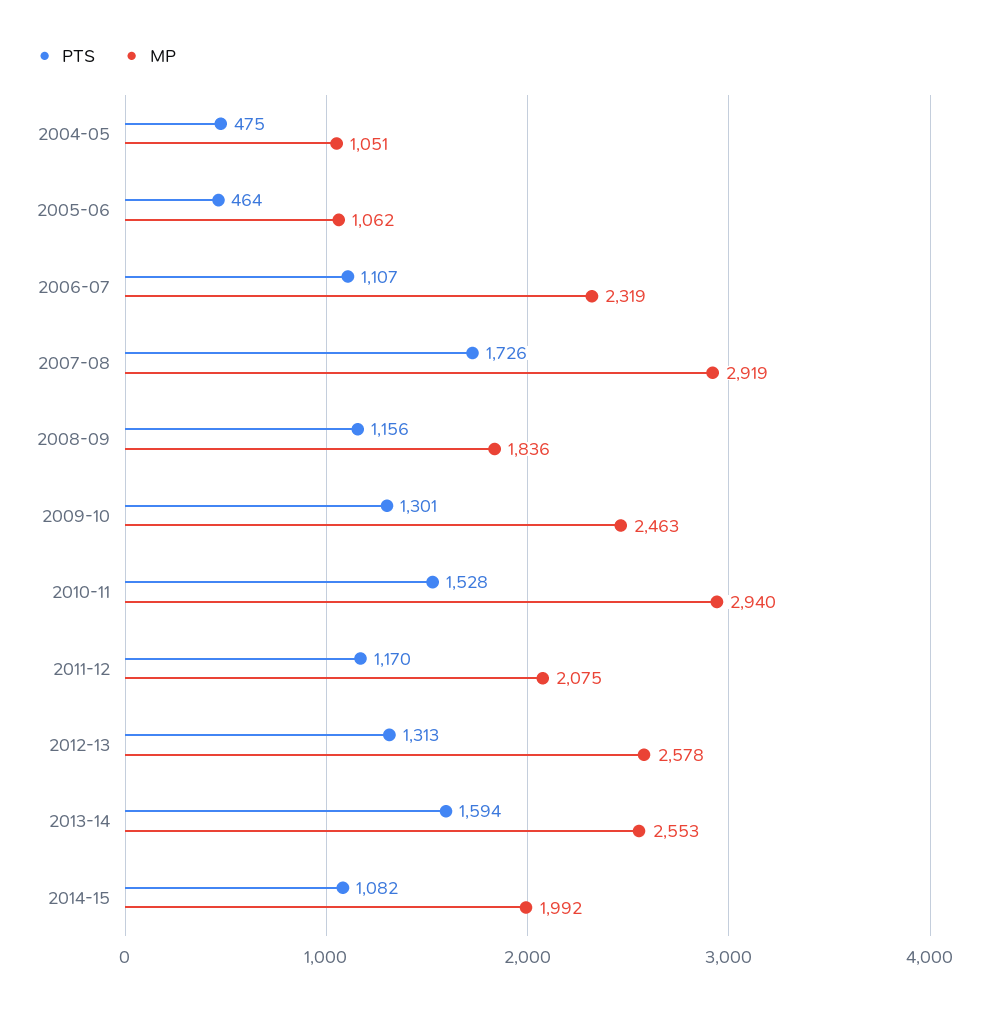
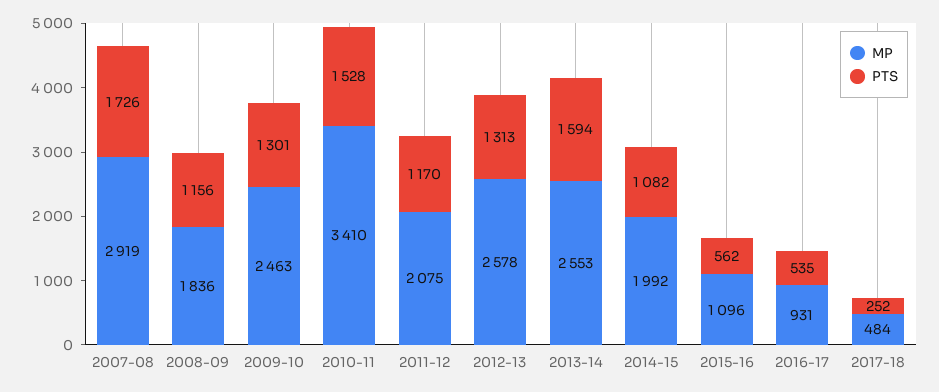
PTS, 2004-05: 475 -> none
MP, 2004-05: 1051 -> none
PTS, 2005-06: 464 -> none
MP, 2005-06: 1062 -> none
PTS, 2006-07: 1107 -> none
MP, 2006-07: 2319 -> none
MP, 2010-11: 2940 -> 3410
MP, 2015-16: none -> 1096
PTS, 2015-16: none -> 562
MP, 2016-17: none -> 931
PTS, 2016-17: none -> 535
MP, 2017-18: none -> 484
PTS, 2017-18: none -> 252

